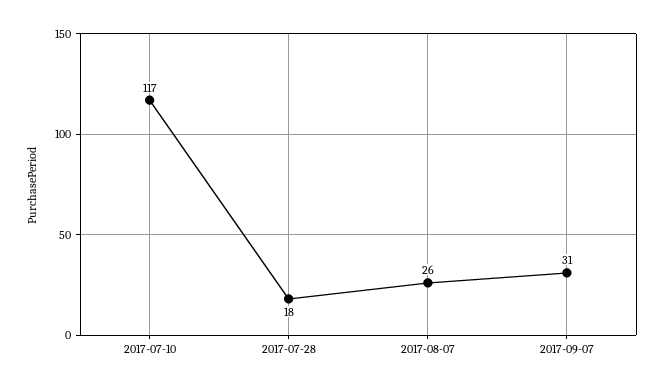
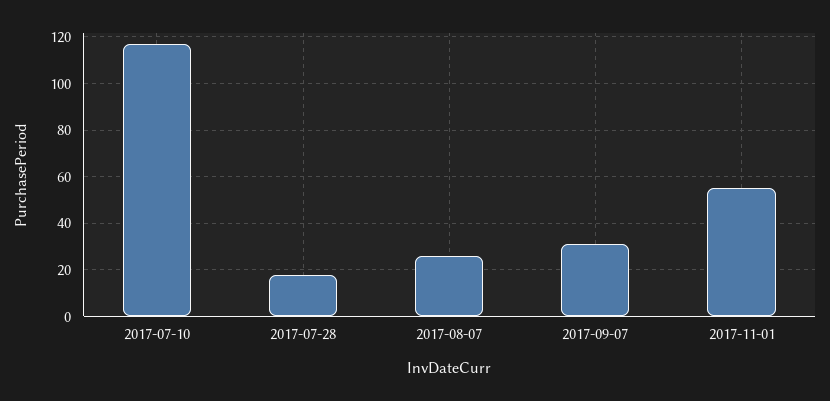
2017-11-01: none -> 55

